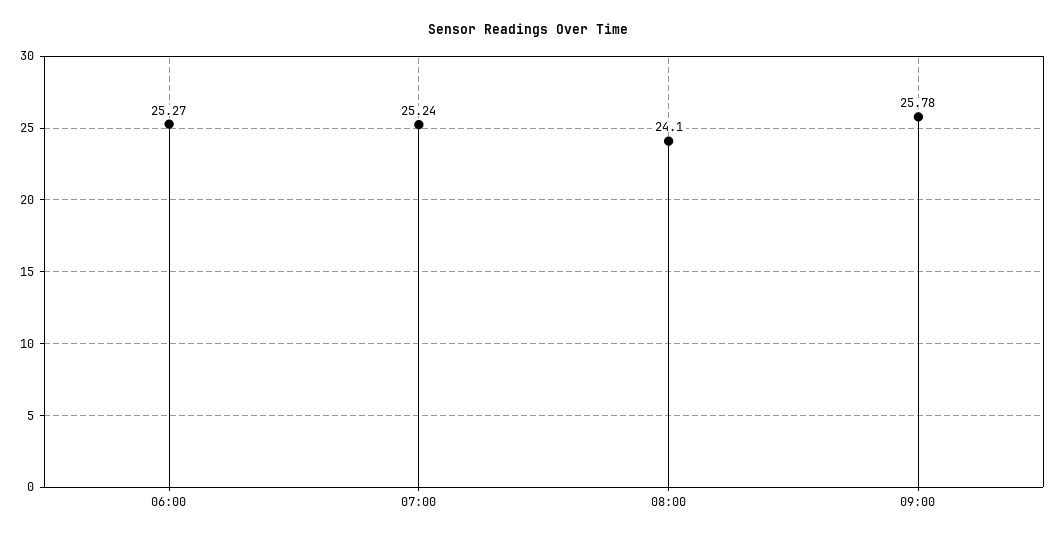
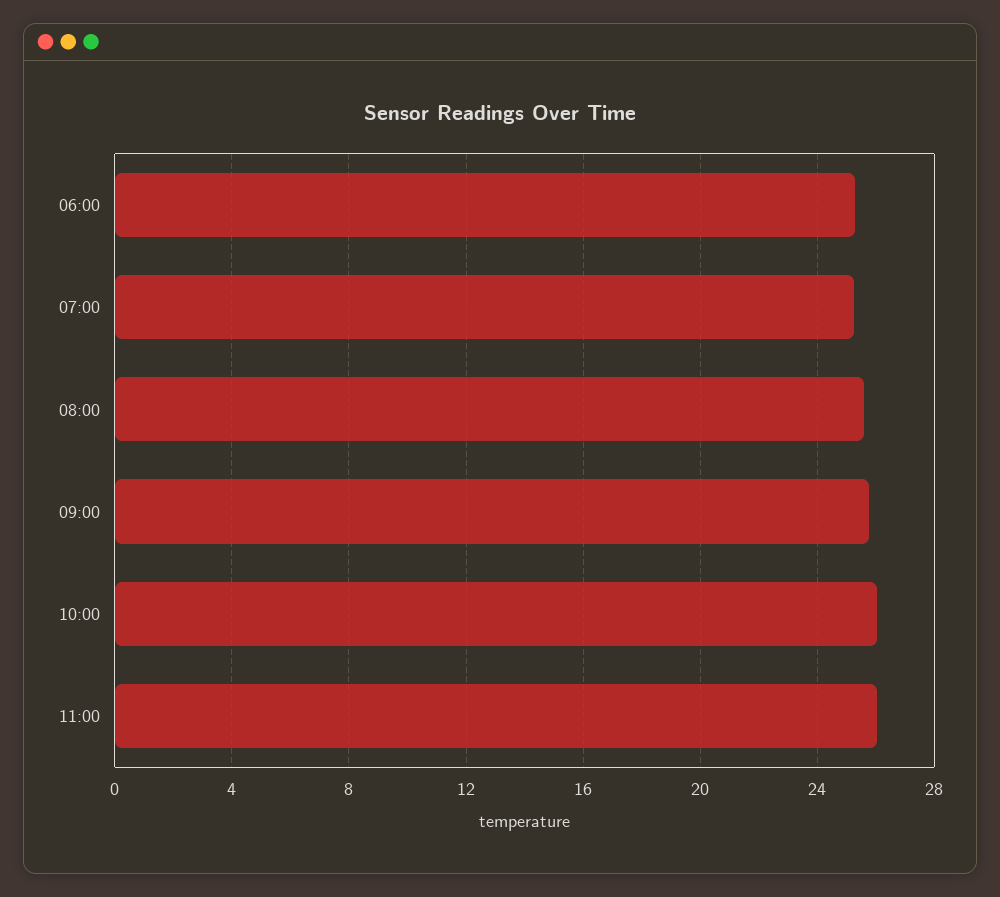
08:00: 24.1 -> 25.5
10:00: none -> 26
11:00: none -> 26

